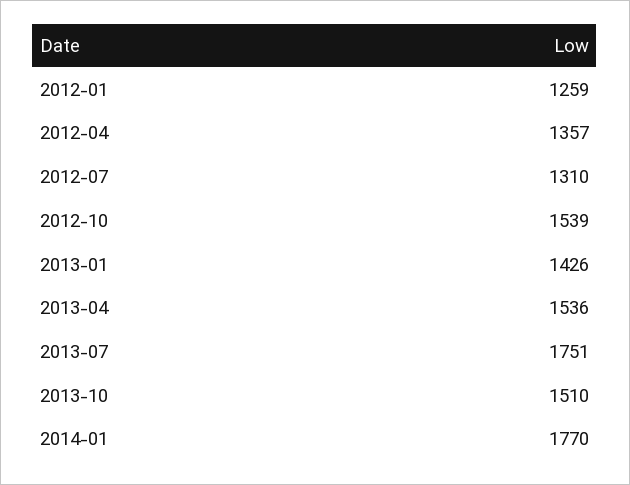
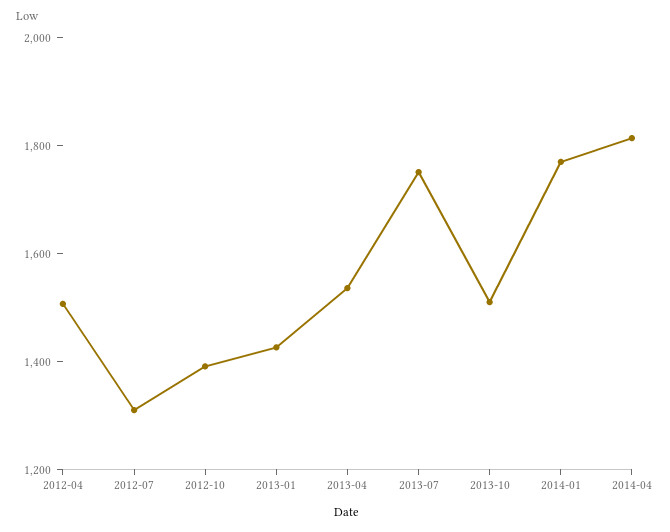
2012-01: 1259 -> none
2012-04: 1357 -> 1500
2012-10: 1539 -> 1400
2014-04: none -> 1800

